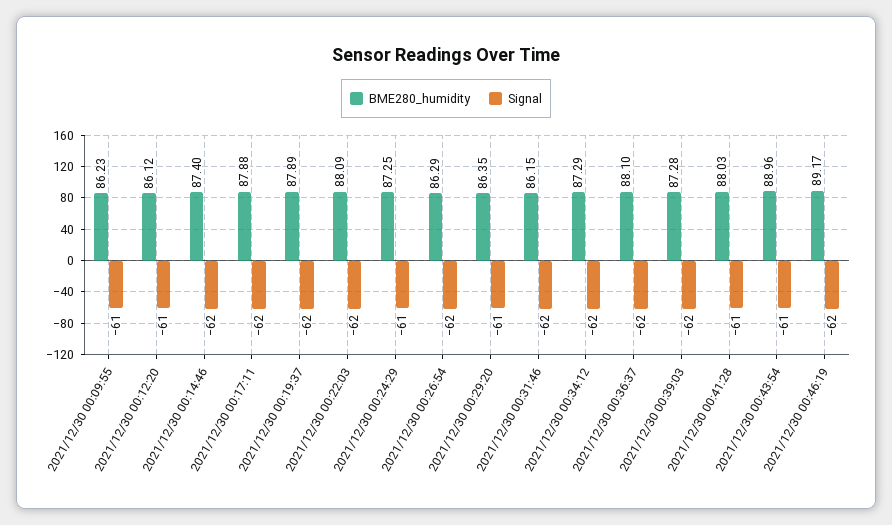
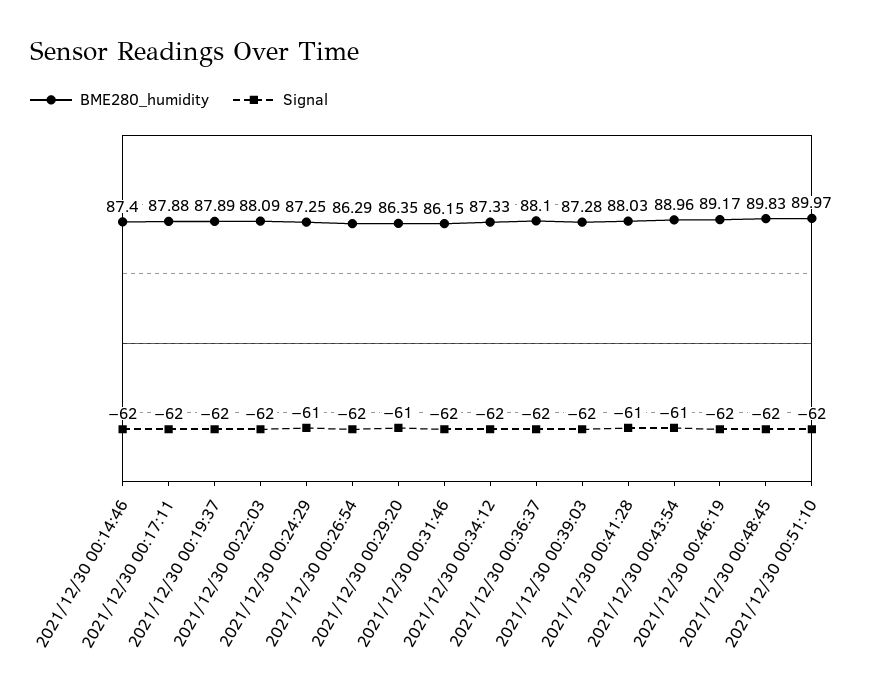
BME280_humidity, 2021/12/30 00:09:55: 86.23 -> none
Signal, 2021/12/30 00:09:55: -61 -> none
BME280_humidity, 2021/12/30 00:12:20: 86.12 -> none
Signal, 2021/12/30 00:12:20: -61 -> none
BME280_humidity, 2021/12/30 00:34:12: 87.29 -> 87.33
BME280_humidity, 2021/12/30 00:48:45: none -> 89.83
Signal, 2021/12/30 00:48:45: none -> -62
BME280_humidity, 2021/12/30 00:51:10: none -> 89.97
Signal, 2021/12/30 00:51:10: none -> -62

